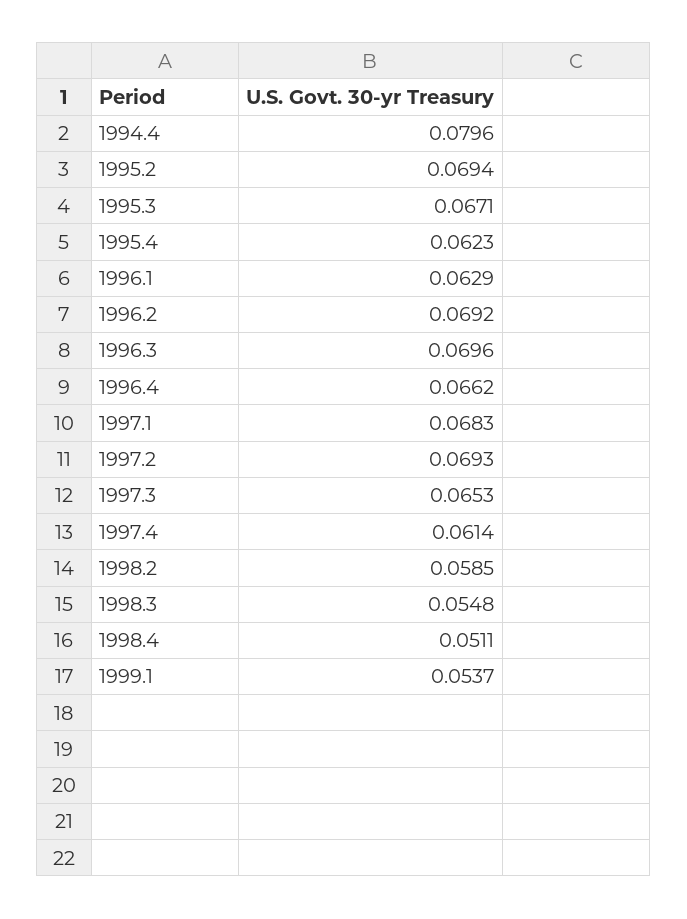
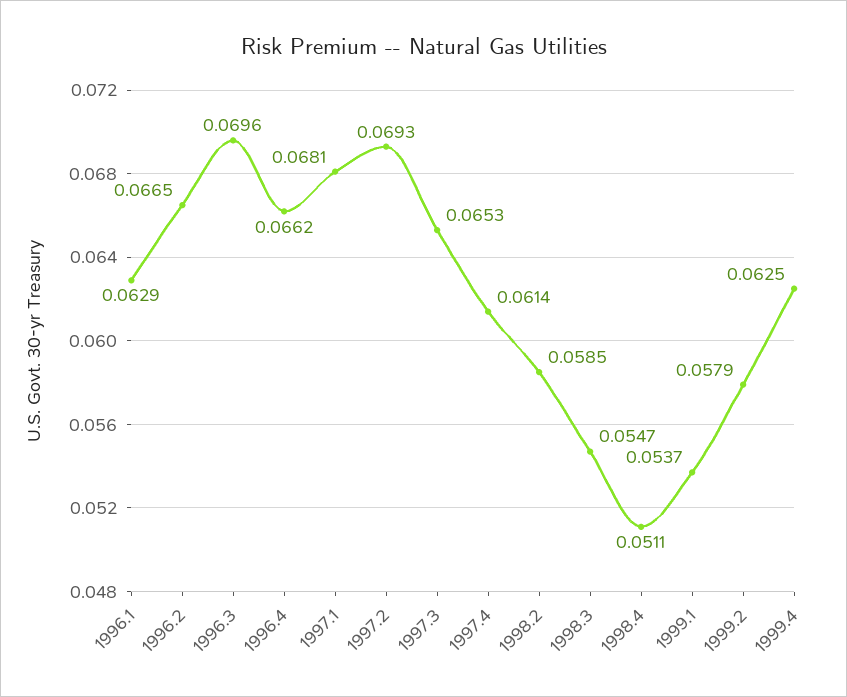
1994.4: 0.0796 -> none
1995.2: 0.0694 -> none
1995.3: 0.0671 -> none
1995.4: 0.0623 -> none
1996.2: 0.0692 -> 0.0665
1997.1: 0.0683 -> 0.0681
1998.3: 0.0548 -> 0.0547
1999.2: none -> 0.0579
1999.4: none -> 0.0625

